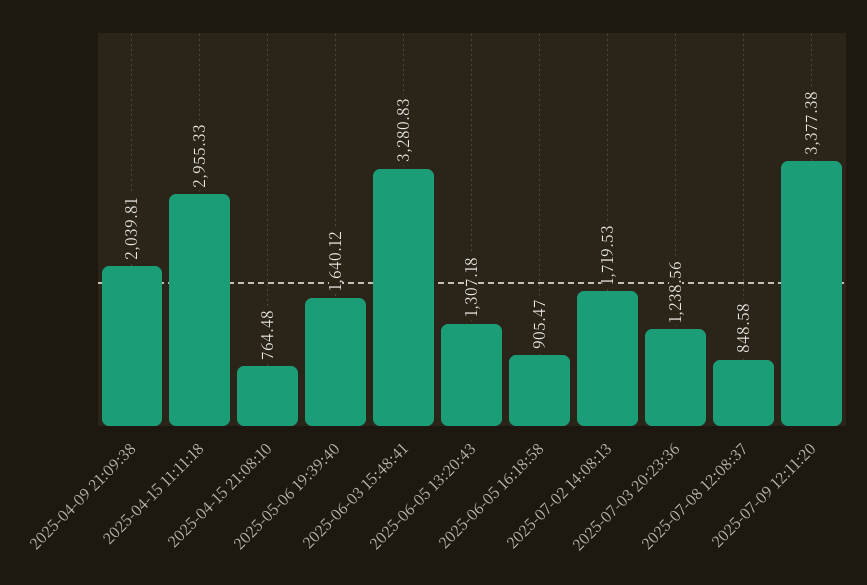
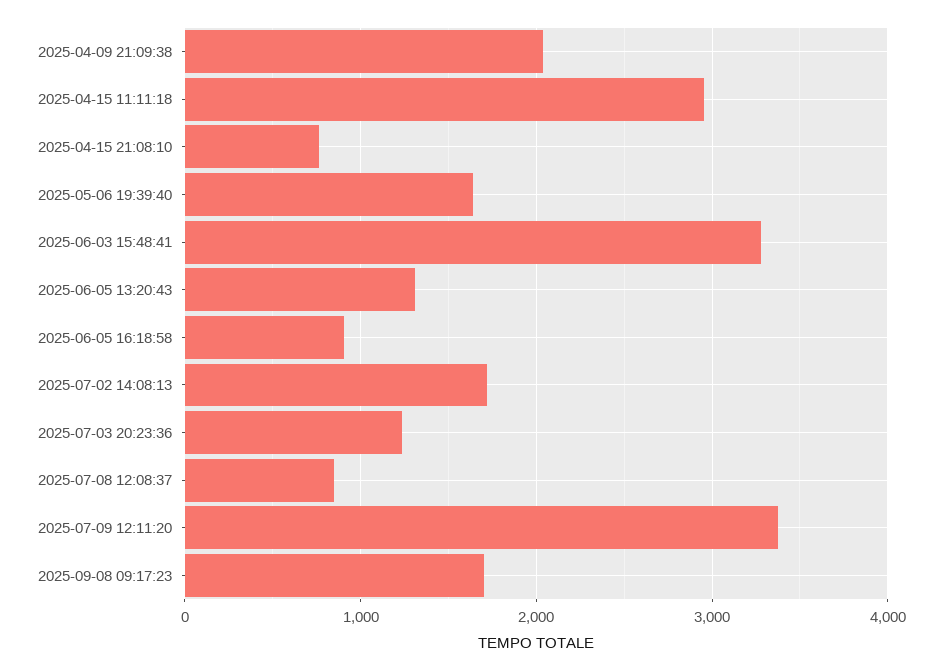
2025-09-08 09:17:23: none -> 1700

